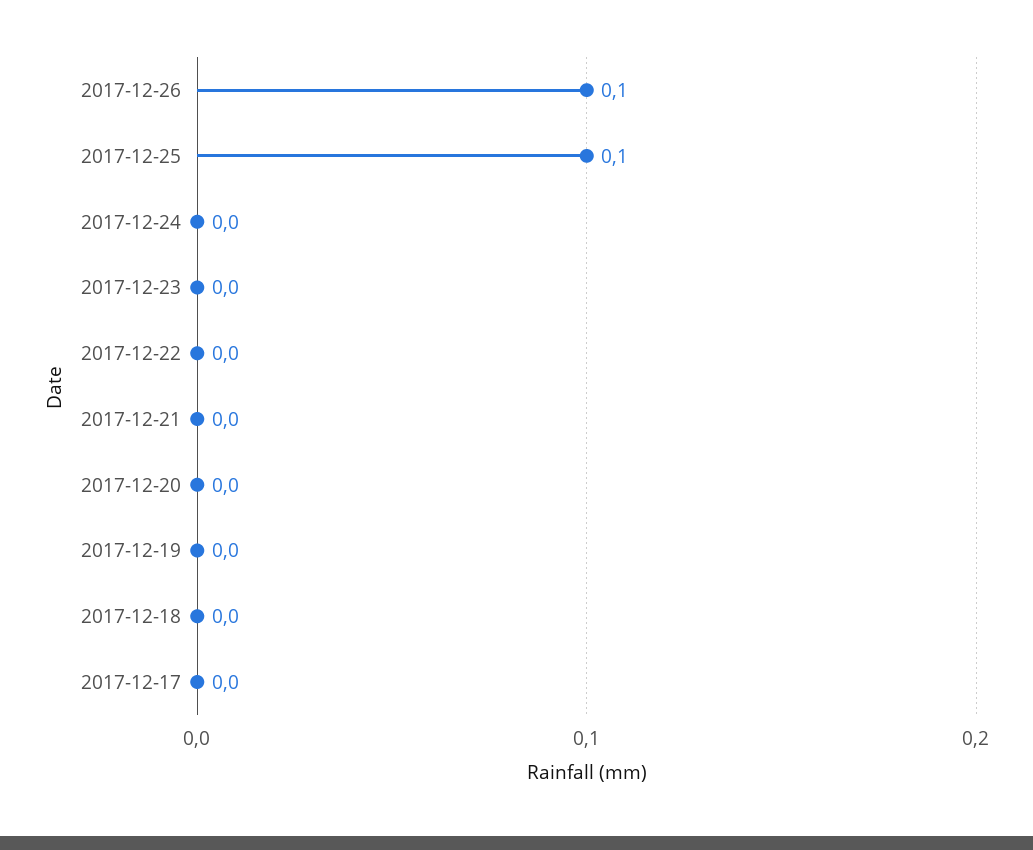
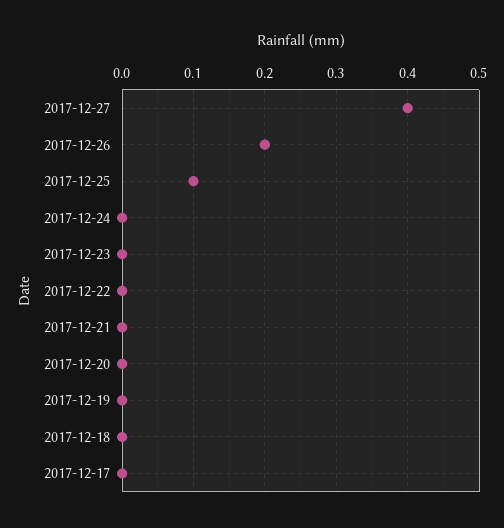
2017-12-26: 0.1 -> 0.2
2017-12-27: none -> 0.4

